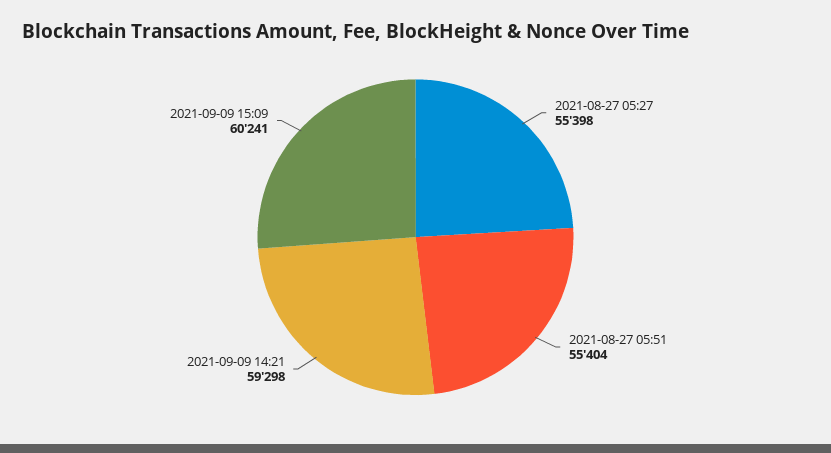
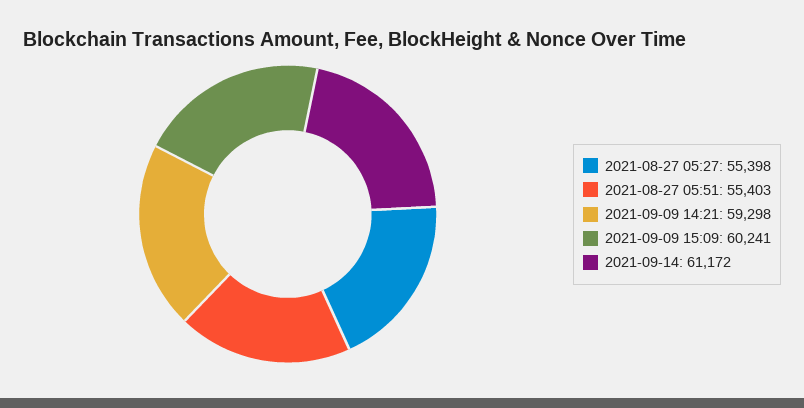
2021-08-27 05:51: 55404 -> 55403
2021-09-14: none -> 61172

